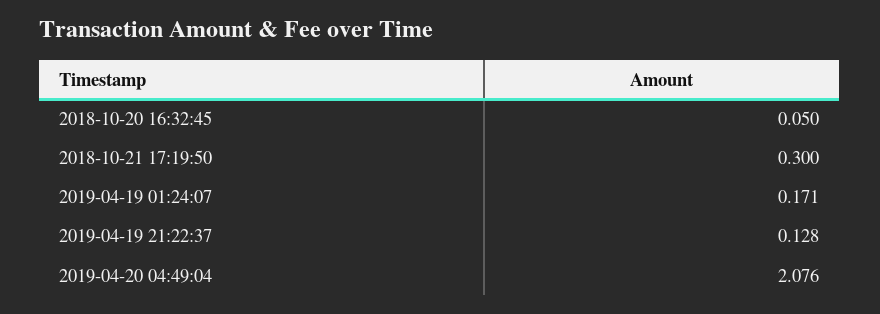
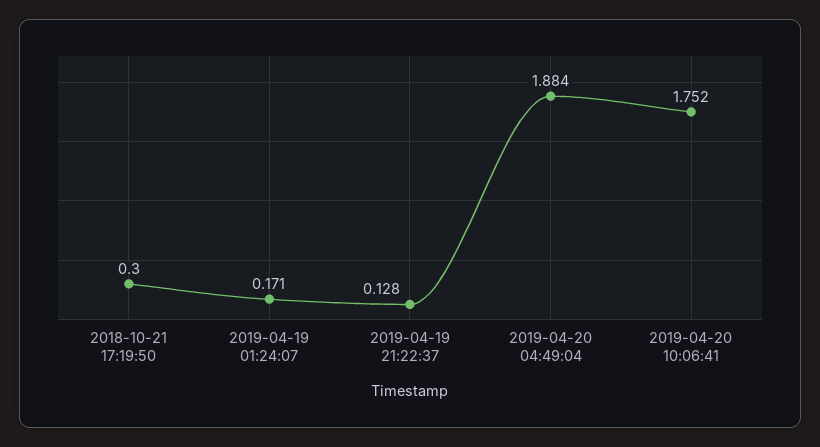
2018-10-20 16:32:45: 0.05 -> none
2019-04-20 04:49:04: 2.076 -> 1.884
2019-04-20 10:06:41: none -> 1.752

